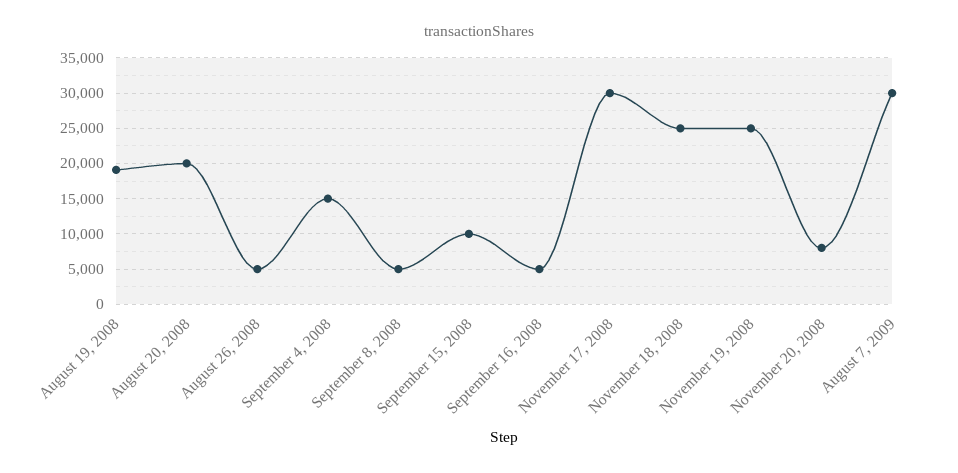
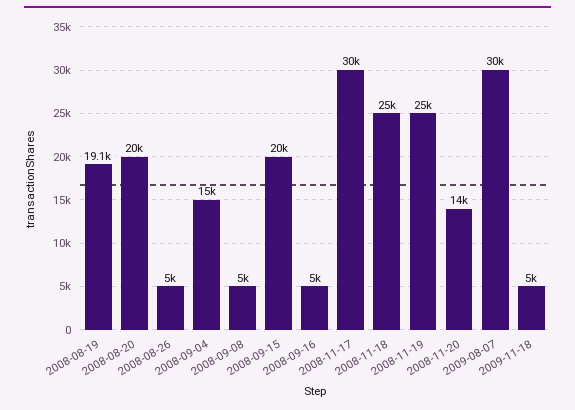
September 15, 2008: 10000 -> 20000
November 20, 2008: 8000 -> 14000
2009-11-18: none -> 5000

